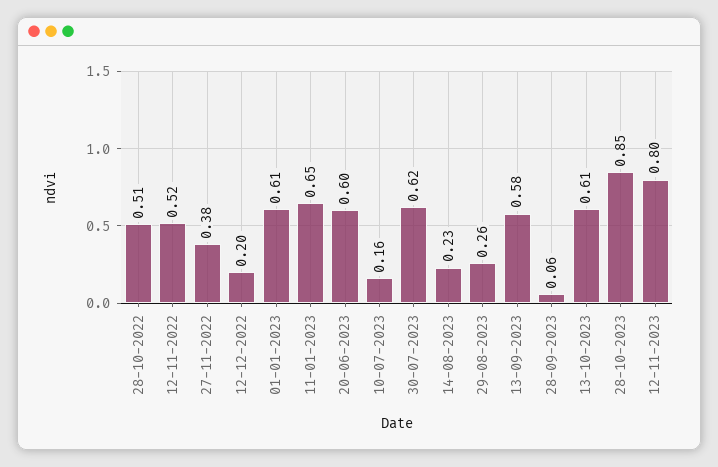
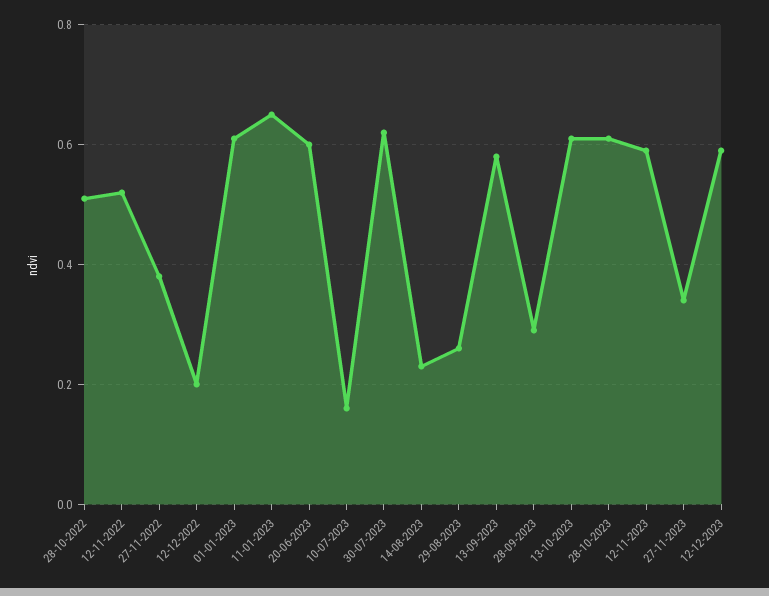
28-09-2023: 0.06 -> 0.3
28-10-2023: 0.85 -> 0.6
12-11-2023: 0.8 -> 0.6
27-11-2023: none -> 0.35
12-12-2023: none -> 0.6

